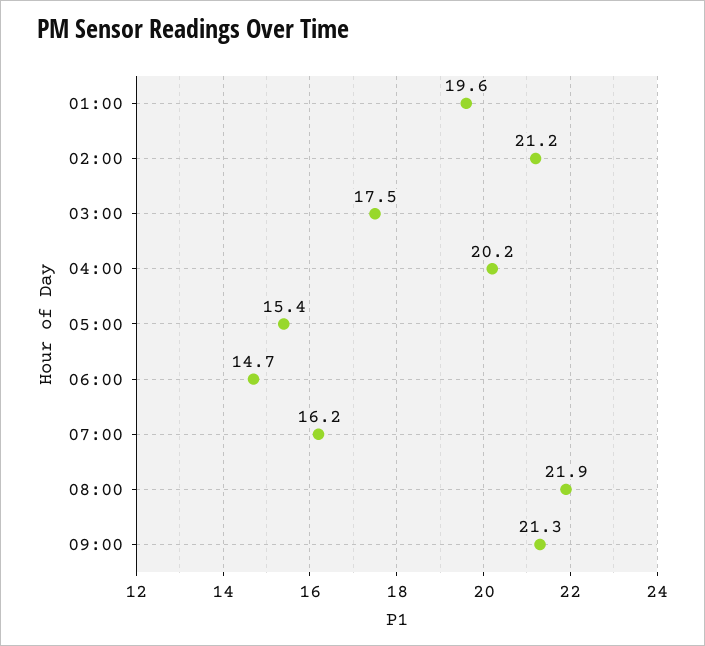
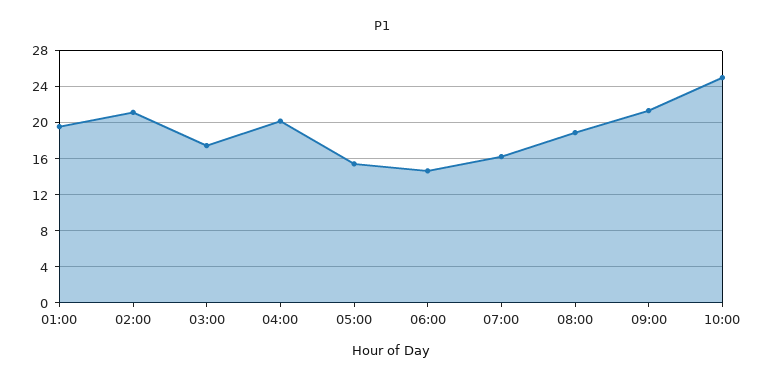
08:00: 21.9 -> 19
10:00: none -> 25

